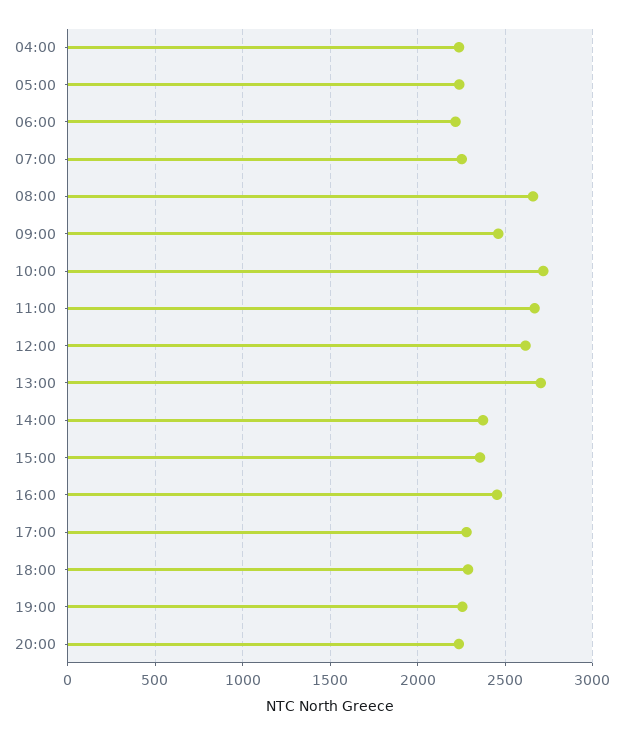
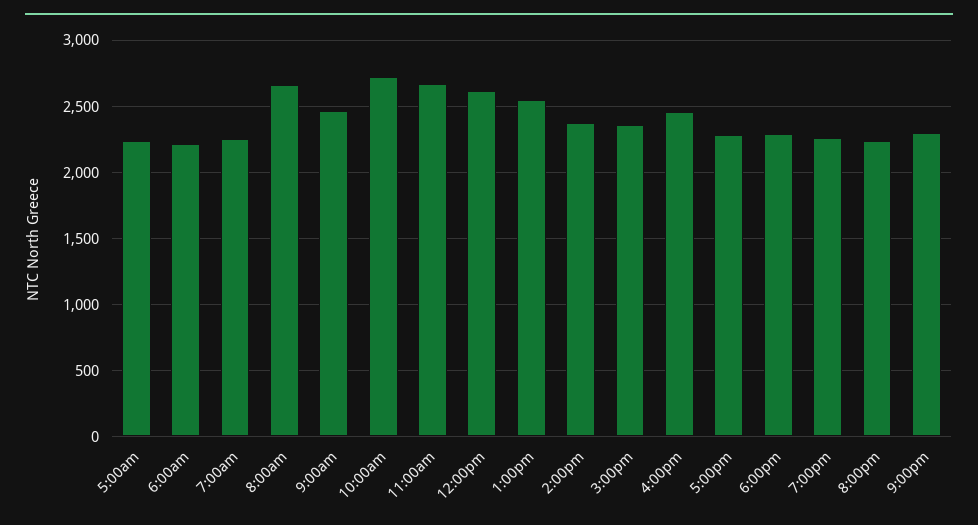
04:00: 2250 -> none
13:00: 2700 -> 2550
9:00pm: none -> 2300

